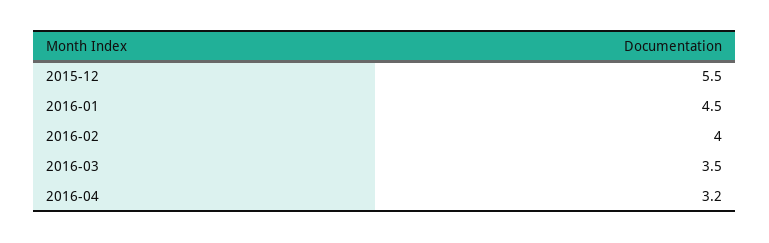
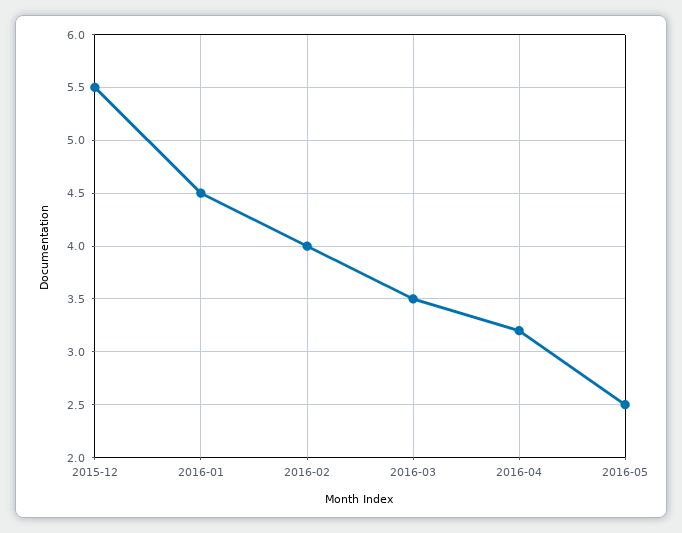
2016-05: none -> 2.5

